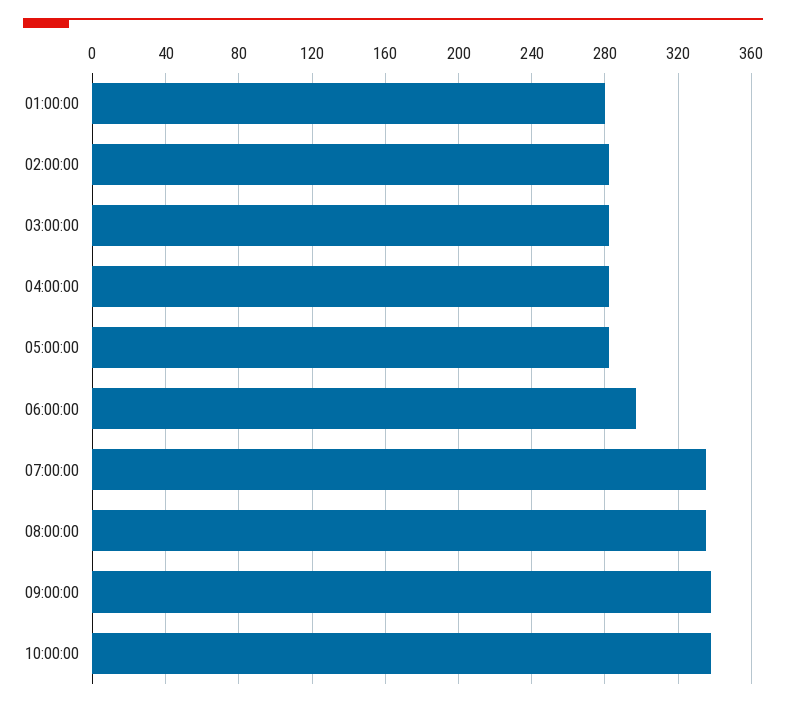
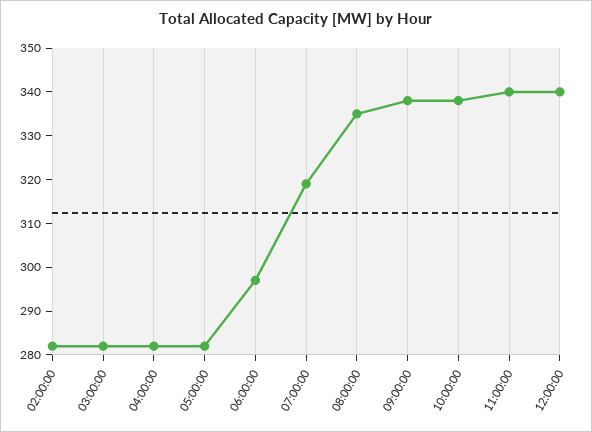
01:00:00: 280 -> none
07:00:00: 335 -> 320
11:00:00: none -> 340
12:00:00: none -> 340

